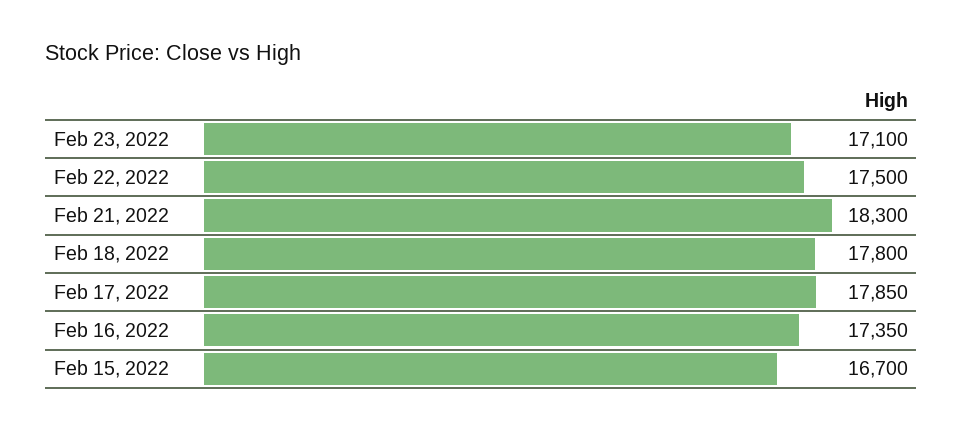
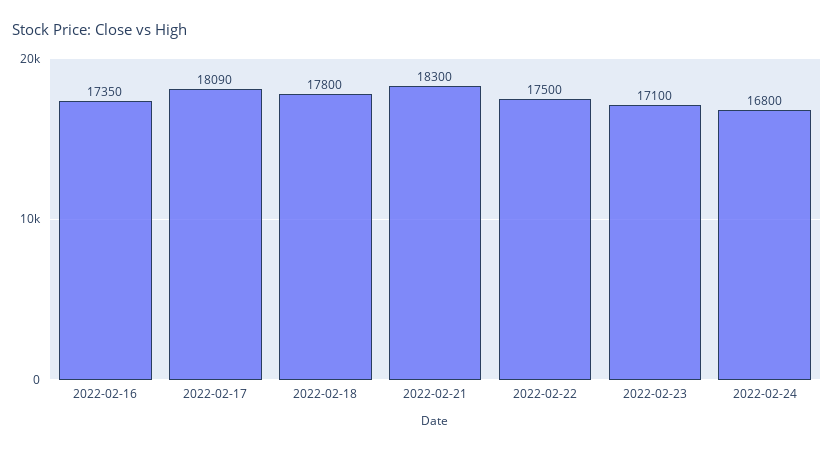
Feb 17, 2022: 17850 -> 18090
Feb 15, 2022: 16700 -> none
2022-02-24: none -> 16800

